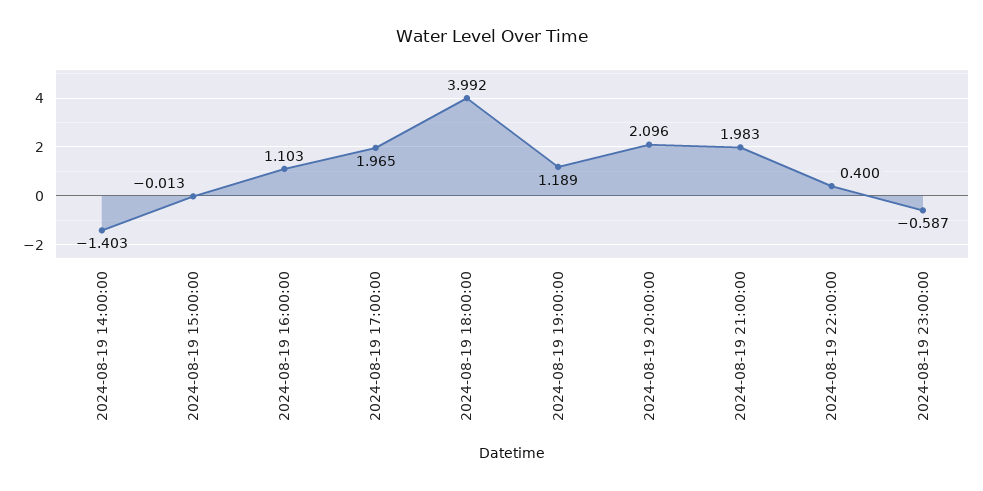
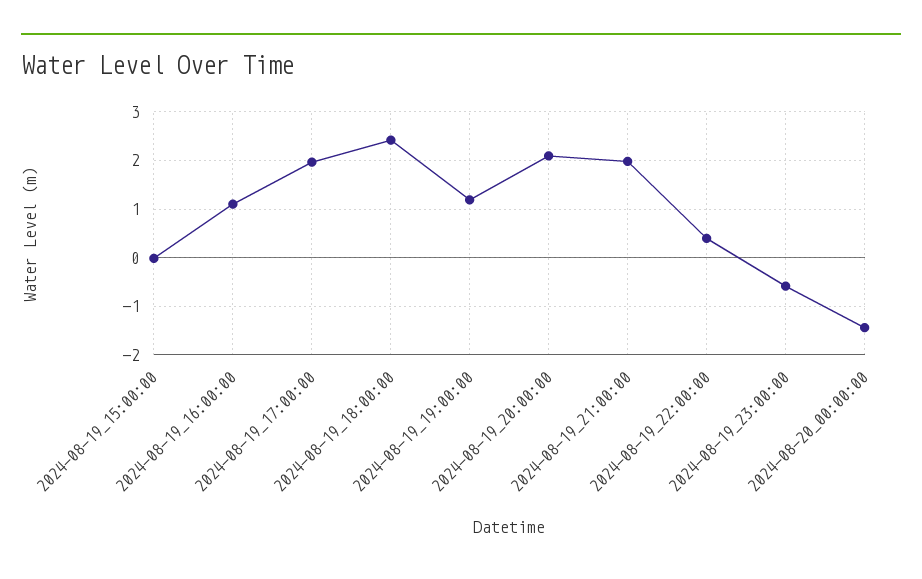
2024-08-19 14:00:00: -1.403 -> none
2024-08-19 18:00:00: 3.992 -> 2.4
2024-08-20_00:00:00: none -> -1.4

